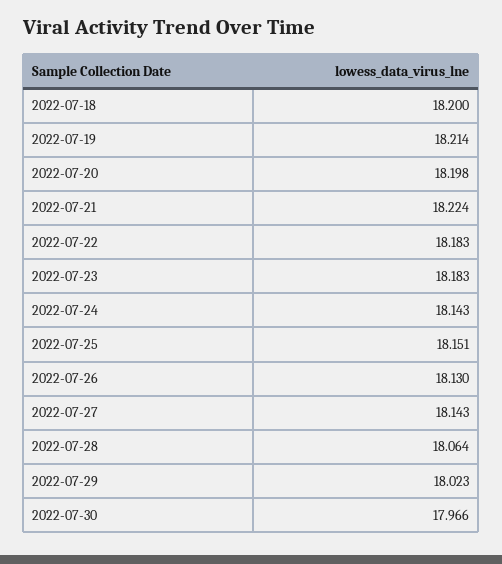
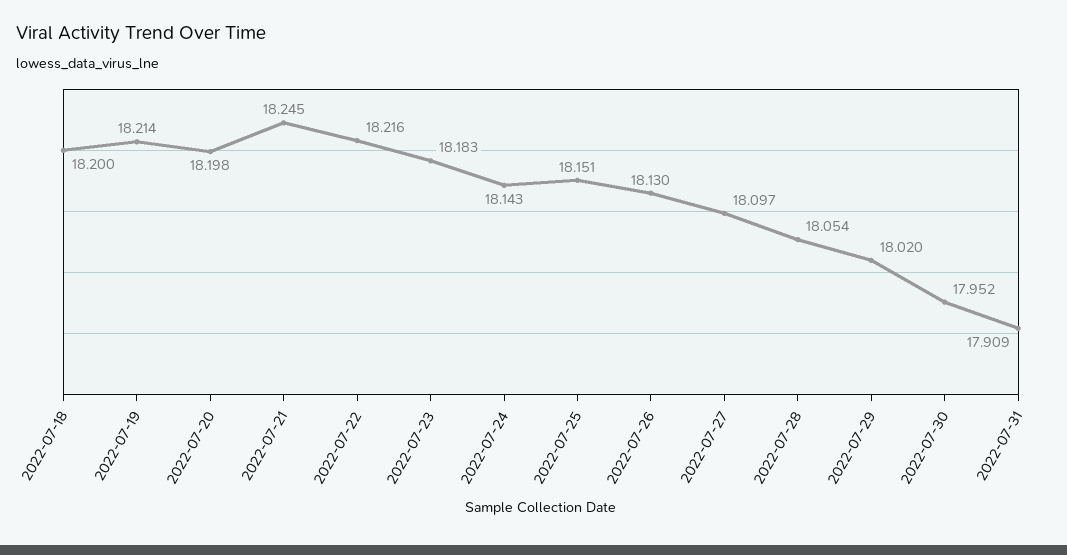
2022-07-21: 18.224 -> 18.245
2022-07-22: 18.183 -> 18.216
2022-07-27: 18.143 -> 18.097
2022-07-28: 18.064 -> 18.054
2022-07-29: 18.023 -> 18.02
2022-07-30: 17.966 -> 17.952
2022-07-31: none -> 17.909

